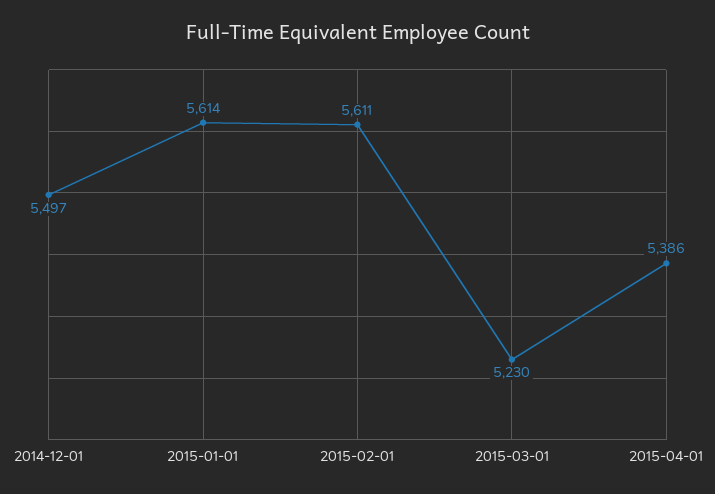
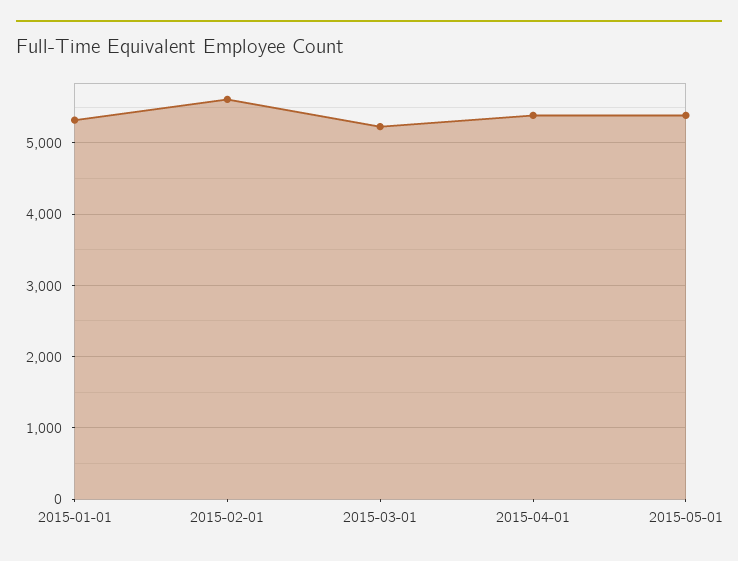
2014-12-01: 5497 -> none
2015-01-01: 5614 -> 5300
2015-05-01: none -> 5400

